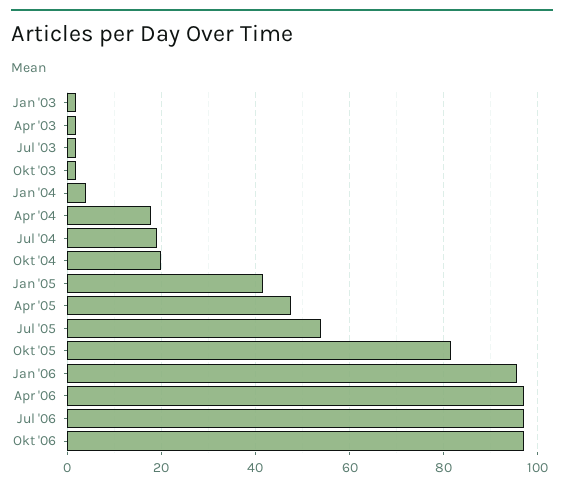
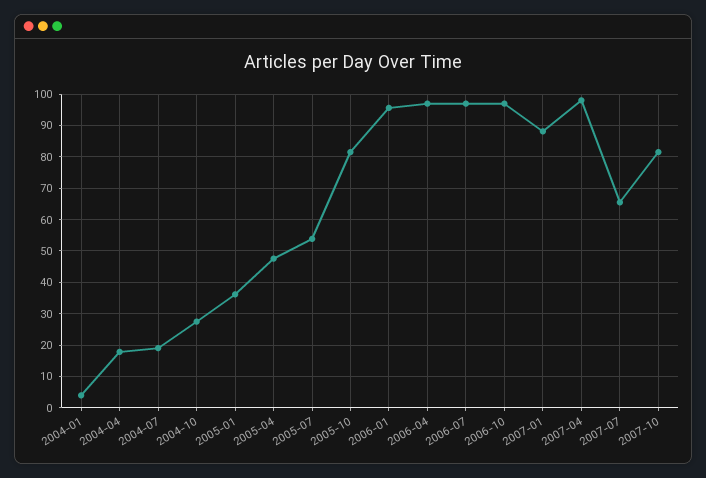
Jan '03: 2 -> none
Apr '03: 2 -> none
Jul '03: 2 -> none
Okt '03: 2 -> none
Okt '04: 20 -> 28
Jan '05: 42 -> 36
2007-01: none -> 88
2007-04: none -> 98
2007-07: none -> 66
2007-10: none -> 82

